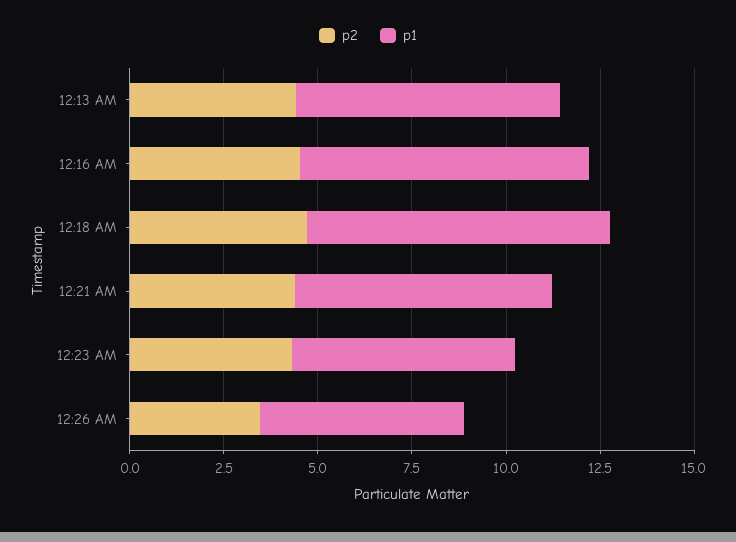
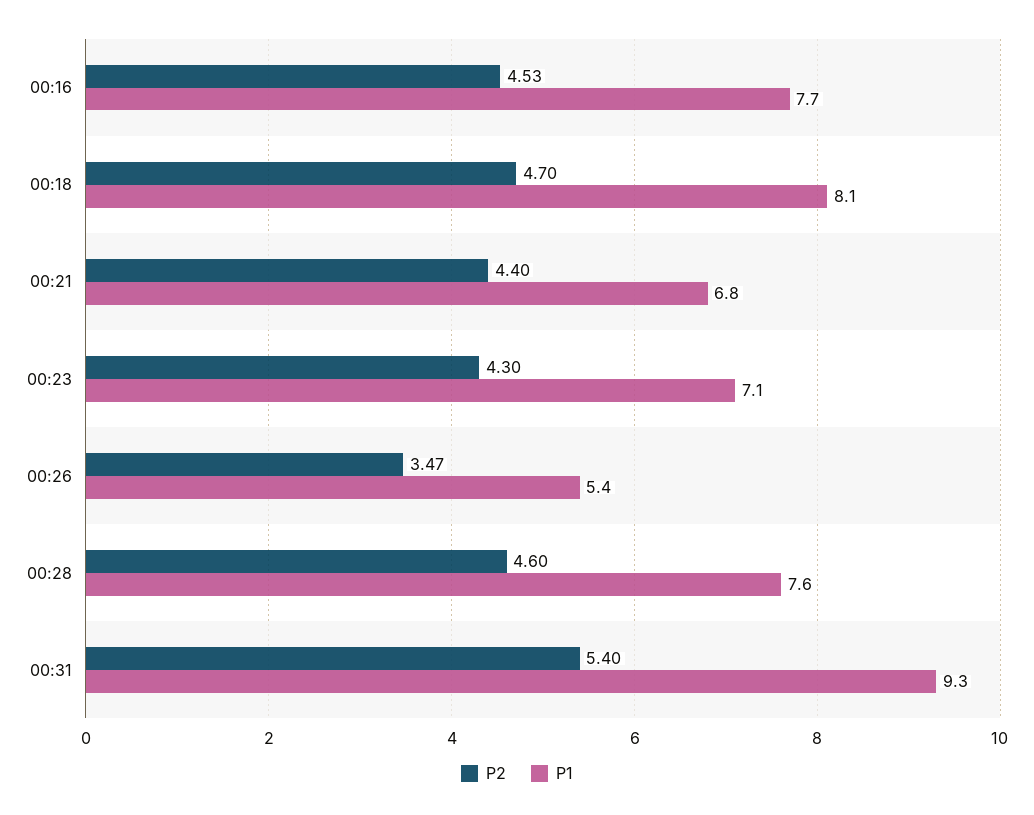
p2, 12:13 AM: 4.5 -> none
p1, 12:13 AM: 7 -> none
p1, 12:23 AM: 6 -> 7.1
p2, 00:28: none -> 4.6
p1, 00:28: none -> 7.6
p2, 00:31: none -> 5.4
p1, 00:31: none -> 9.3

